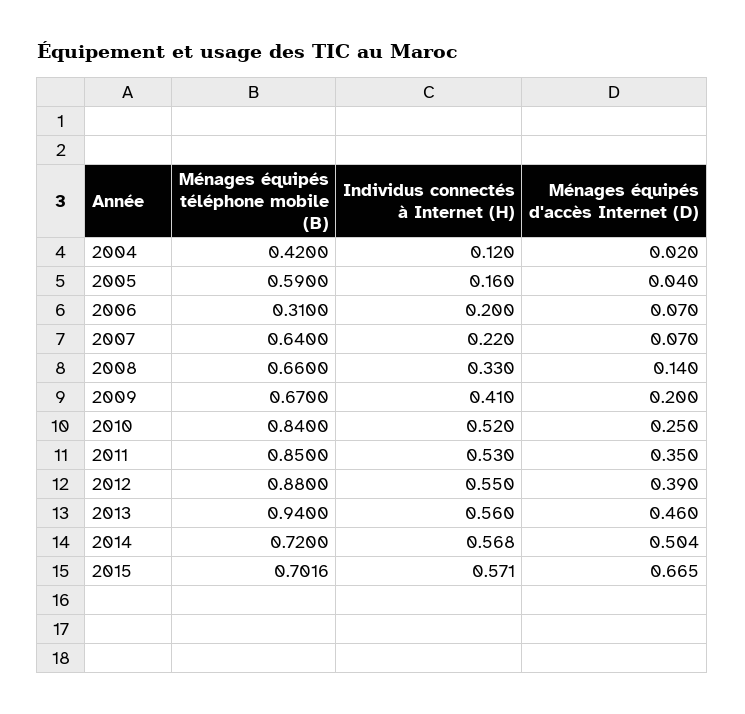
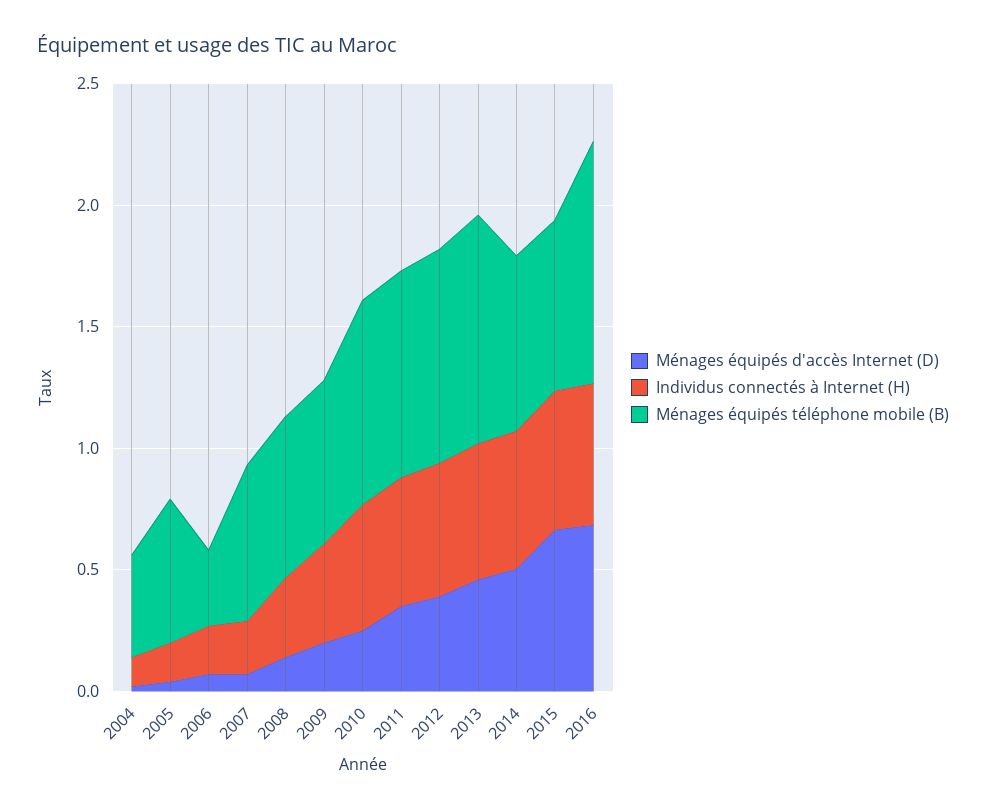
Ménages équipés d'accès Internet (D), 2016: none -> 0.7
Individus connectés à Internet (H), 2016: none -> 0.6
Ménages équipés téléphone mobile (B), 2016: none -> 1

